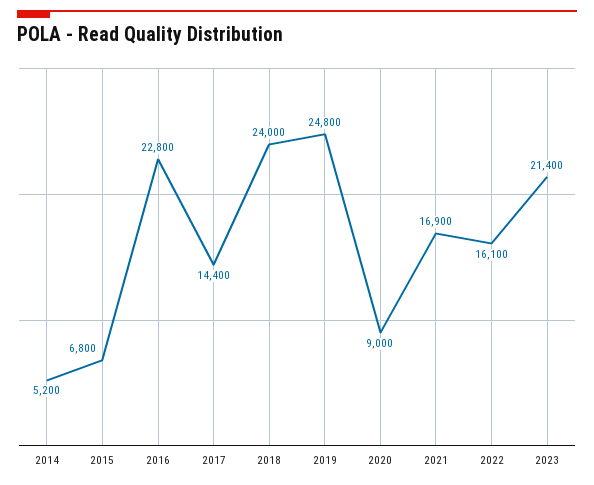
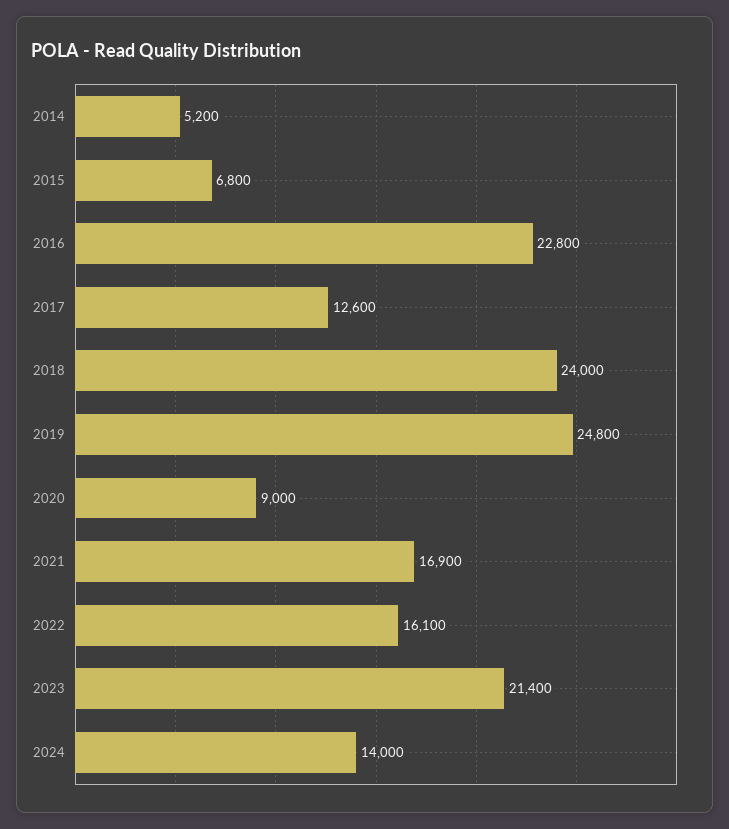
2017: 14400 -> 12600
2024: none -> 14000

